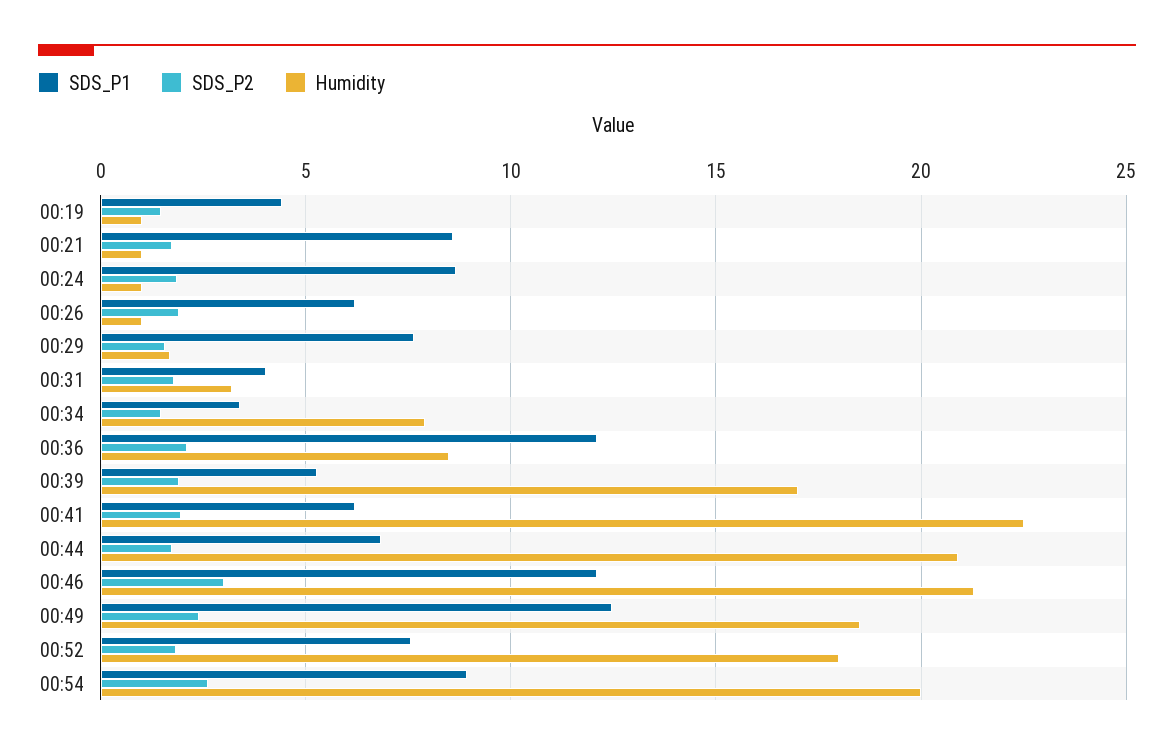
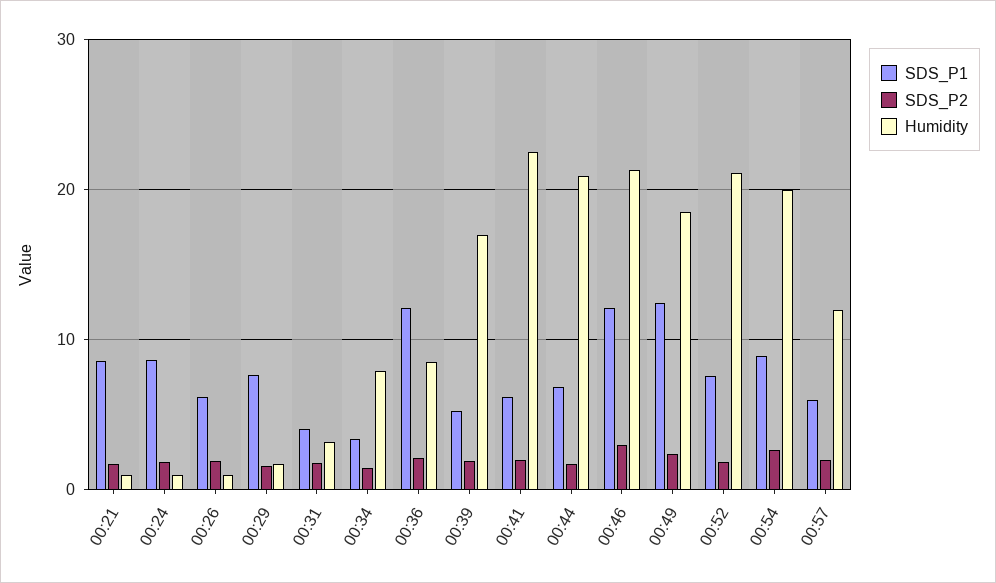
SDS_P1, 00:19: 4.5 -> none
SDS_P2, 00:19: 1.5 -> none
Humidity, 00:19: 1 -> none
Humidity, 00:52: 18 -> 21
SDS_P1, 00:57: none -> 6
SDS_P2, 00:57: none -> 2
Humidity, 00:57: none -> 12

